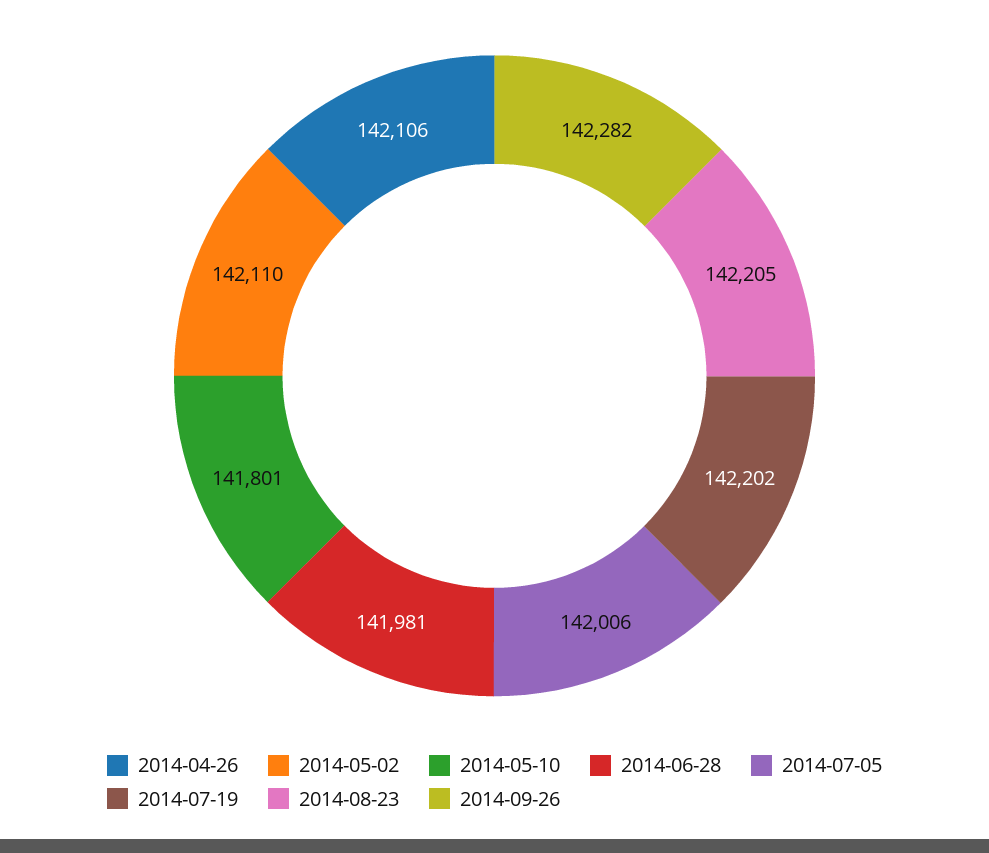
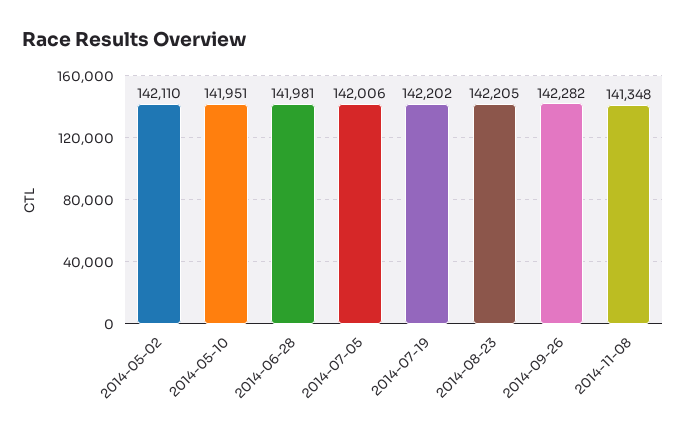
2014-04-26: 142106 -> none
2014-05-10: 141801 -> 141951
2014-11-08: none -> 141348

